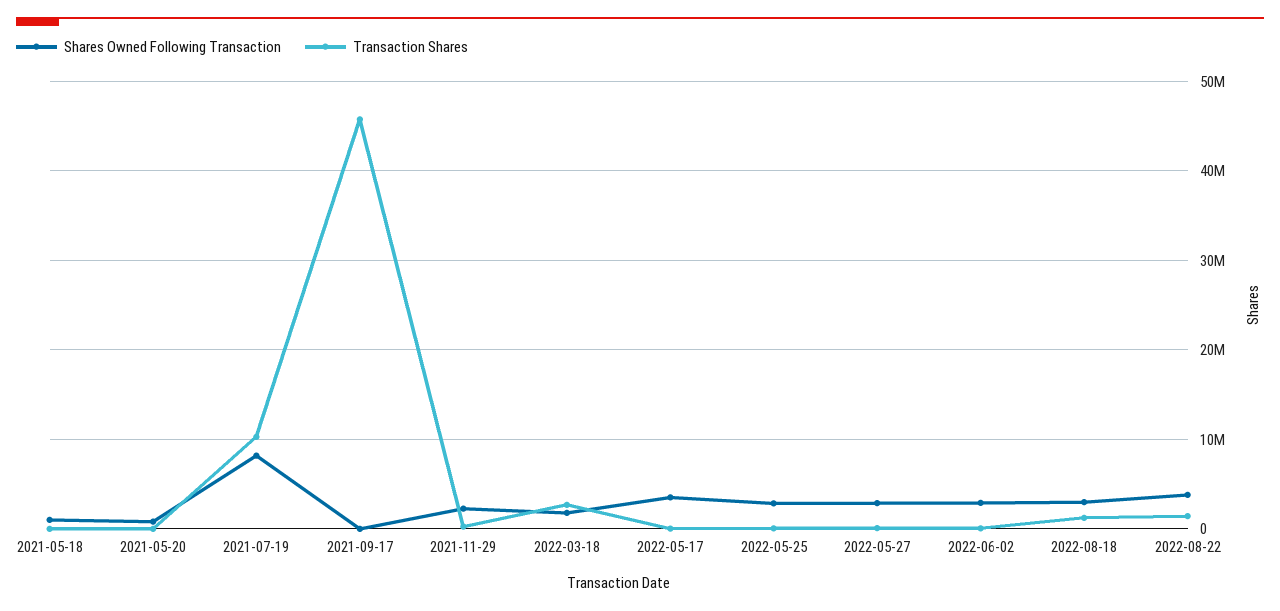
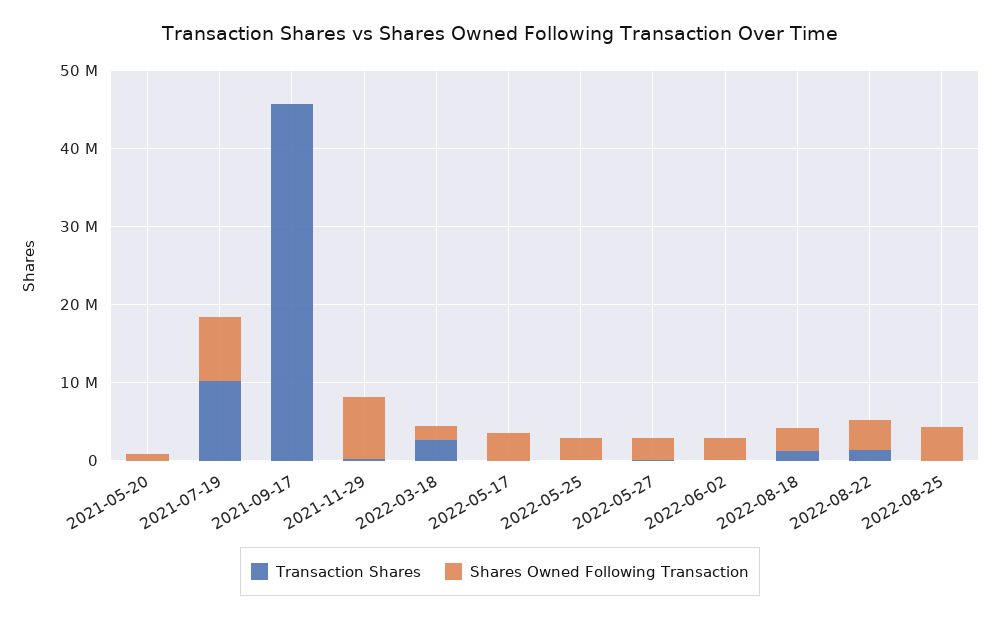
Shares Owned Following Transaction, 2021-05-18: 1000000 -> none
Transaction Shares, 2021-05-18: 0 -> none
Shares Owned Following Transaction, 2021-11-29: 2000000 -> 8000000
Transaction Shares, 2022-08-25: none -> 0
Shares Owned Following Transaction, 2022-08-25: none -> 4000000

